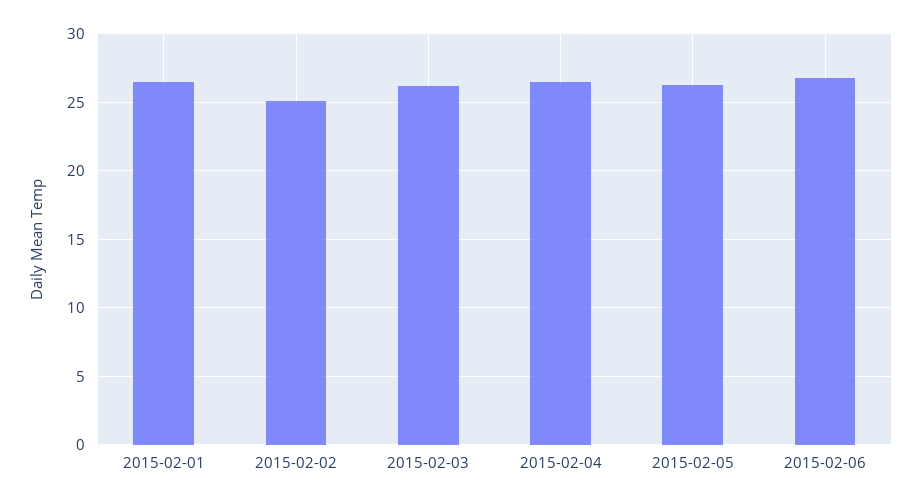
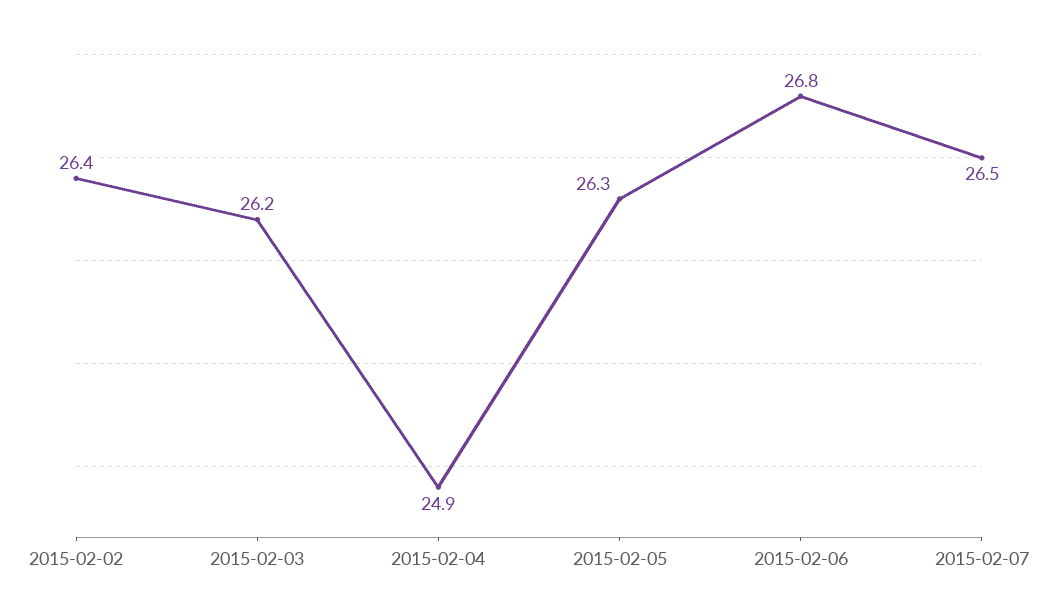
2015-02-01: 26.5 -> none
2015-02-02: 25 -> 26.4
2015-02-04: 26.5 -> 24.9
2015-02-07: none -> 26.5

